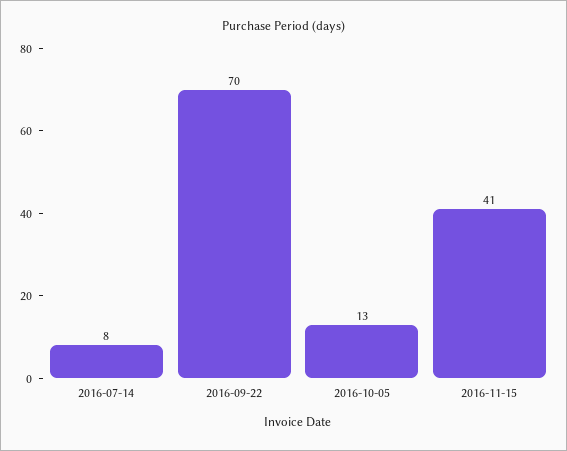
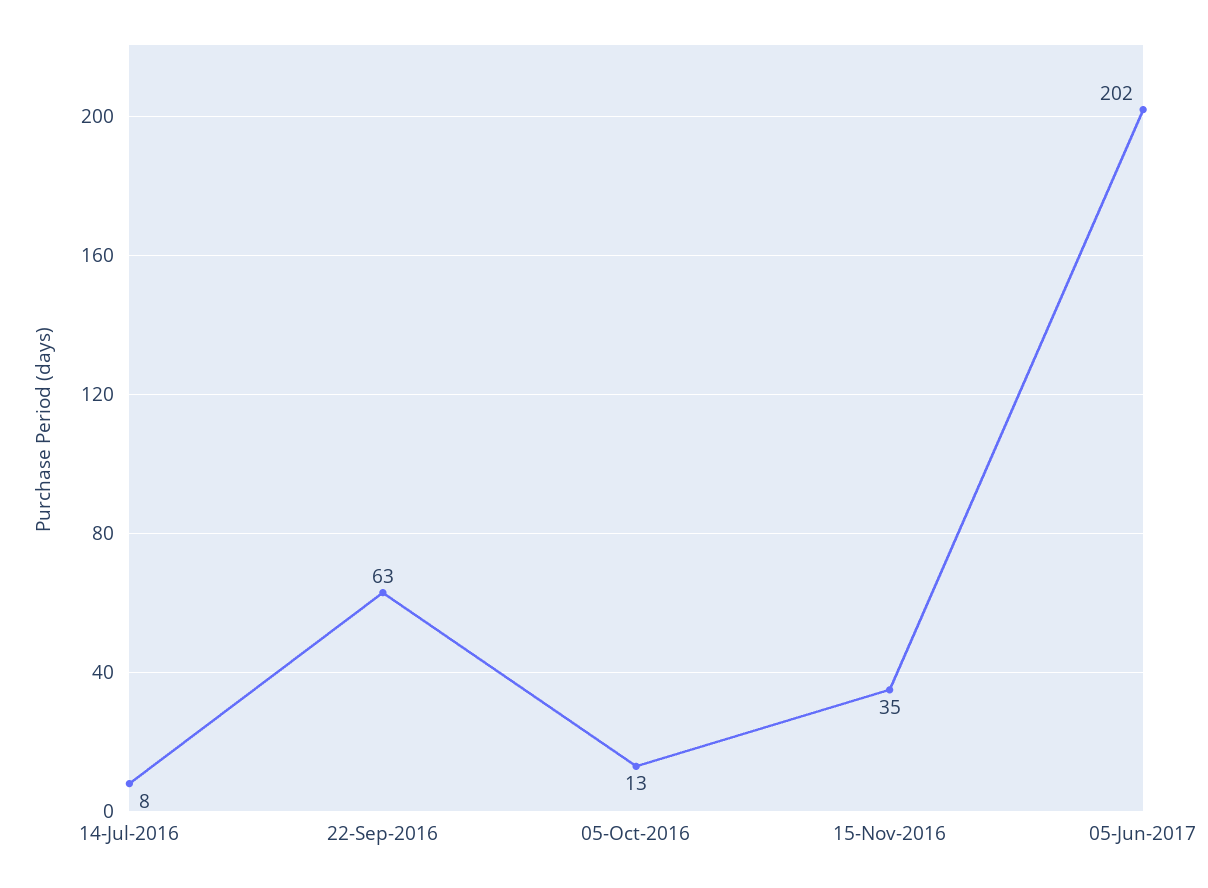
2016-09-22: 70 -> 63
2016-11-15: 41 -> 35
05-Jun-2017: none -> 202

